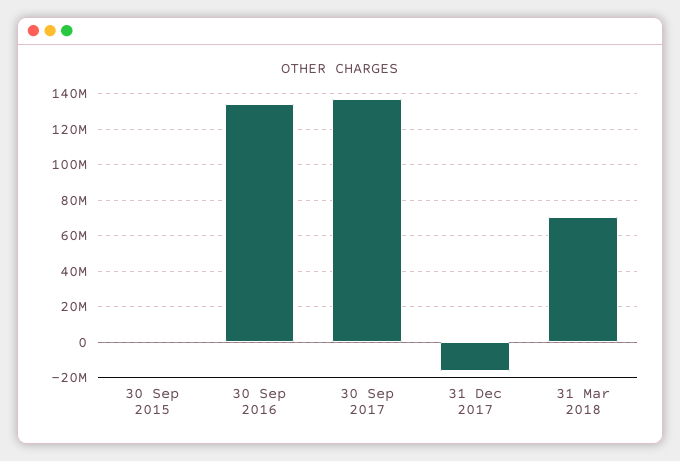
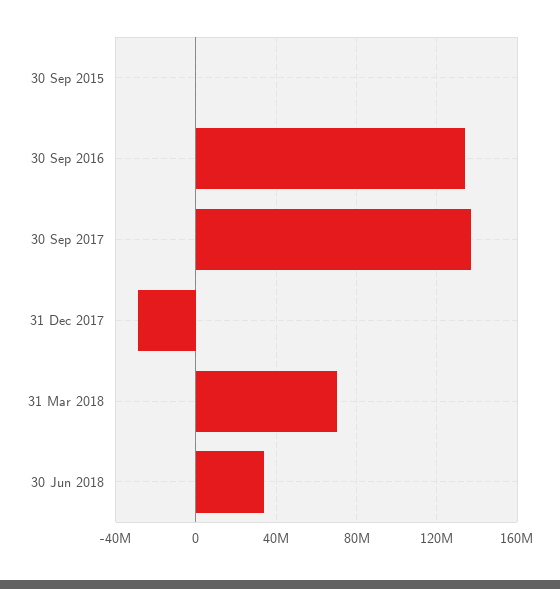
31 Dec 2017: -15000000 -> -30000000
30 Jun 2018: none -> 35000000

